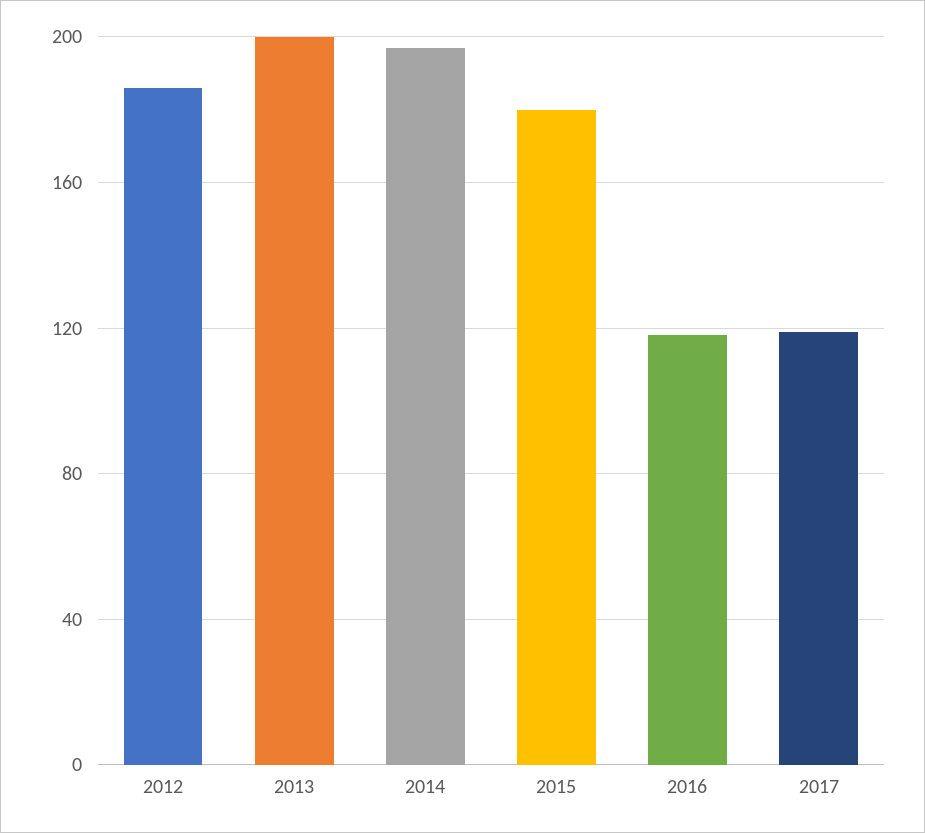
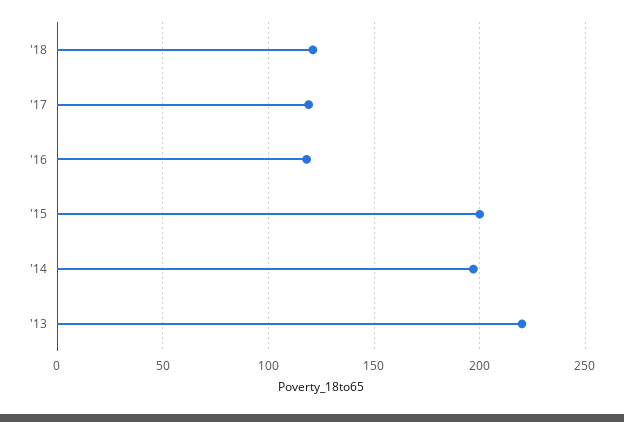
2012: 185 -> none
2013: 200 -> 220
2015: 180 -> 200
'18: none -> 120

